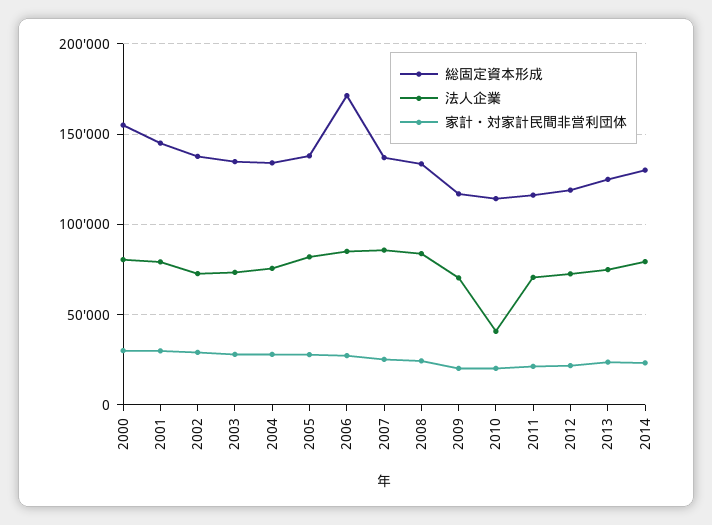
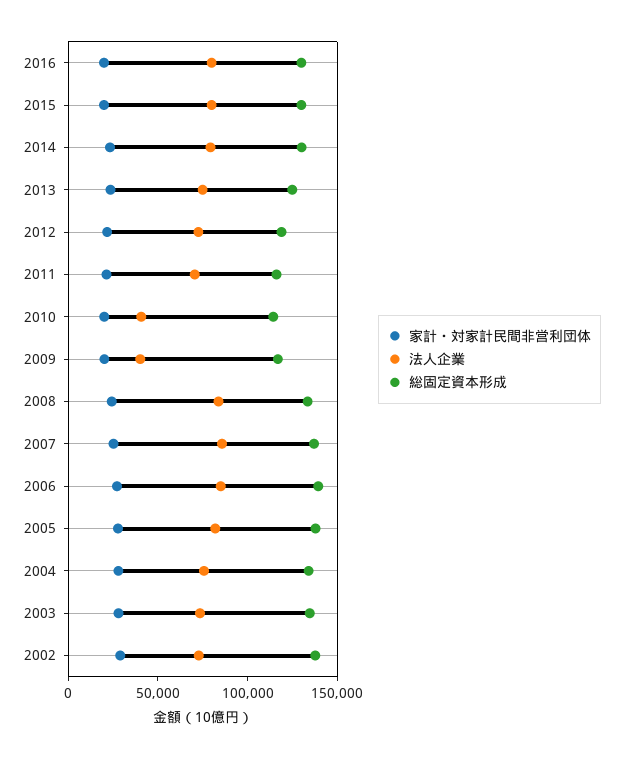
総固定資本形成, 2000: 155000 -> none
法人企業, 2000: 80000 -> none
家計・対家計民間非営利団体, 2000: 30000 -> none
総固定資本形成, 2001: 145000 -> none
法人企業, 2001: 80000 -> none
家計・対家計民間非営利団体, 2001: 30000 -> none
総固定資本形成, 2006: 170000 -> 140000
法人企業, 2009: 70000 -> 40000
家計・対家計民間非営利団体, 2016: none -> 20000
法人企業, 2016: none -> 80000
総固定資本形成, 2016: none -> 130000
家計・対家計民間非営利団体, 2015: none -> 20000
法人企業, 2015: none -> 80000
総固定資本形成, 2015: none -> 130000

